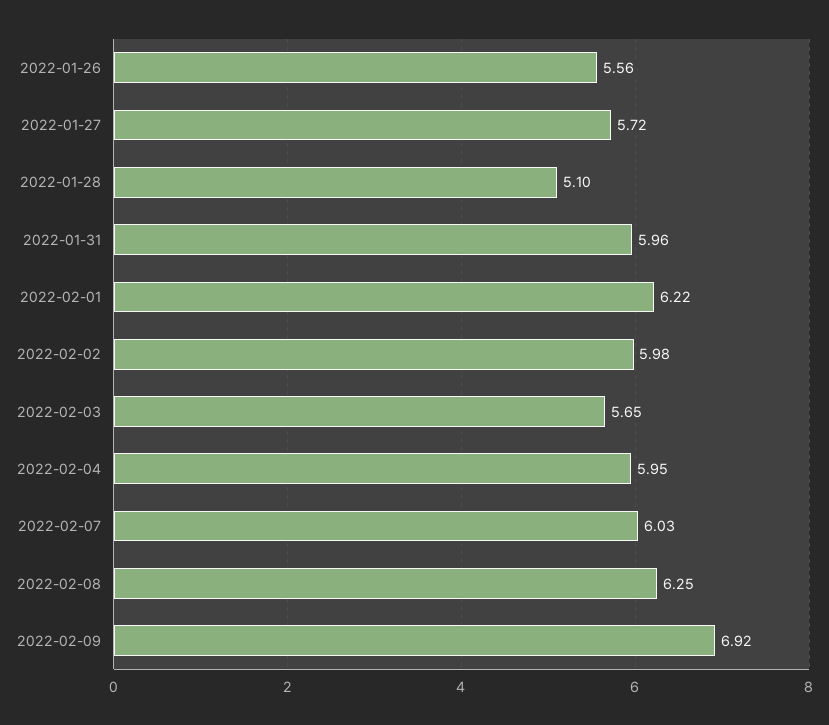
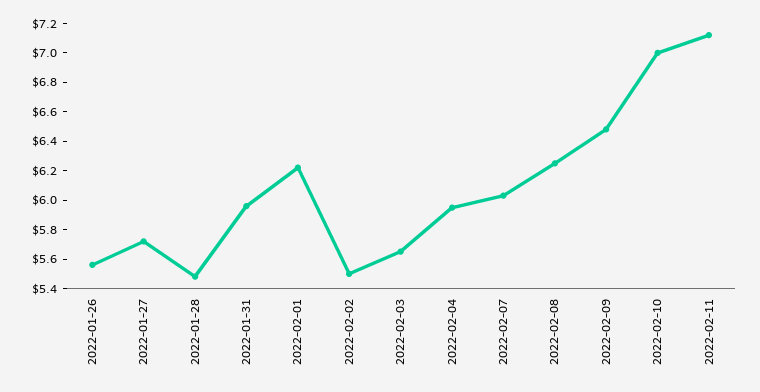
2022-01-28: 5.1 -> 5.5
2022-02-02: 5.98 -> 5.5
2022-02-09: 6.92 -> 6.5
2022-02-10: none -> 7
2022-02-11: none -> 7.1

